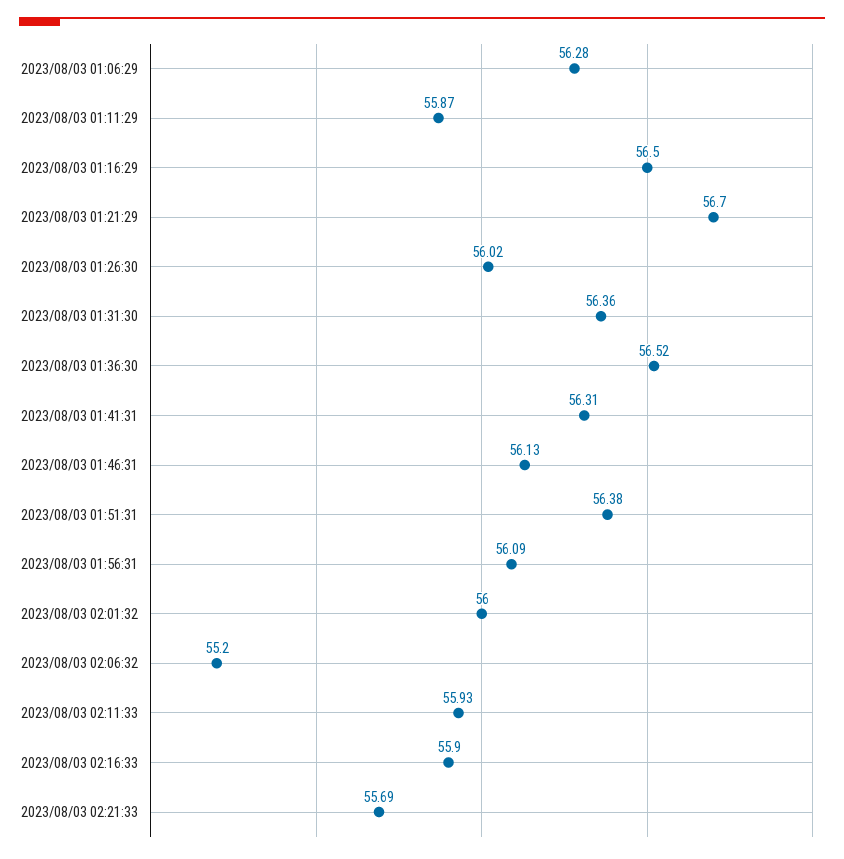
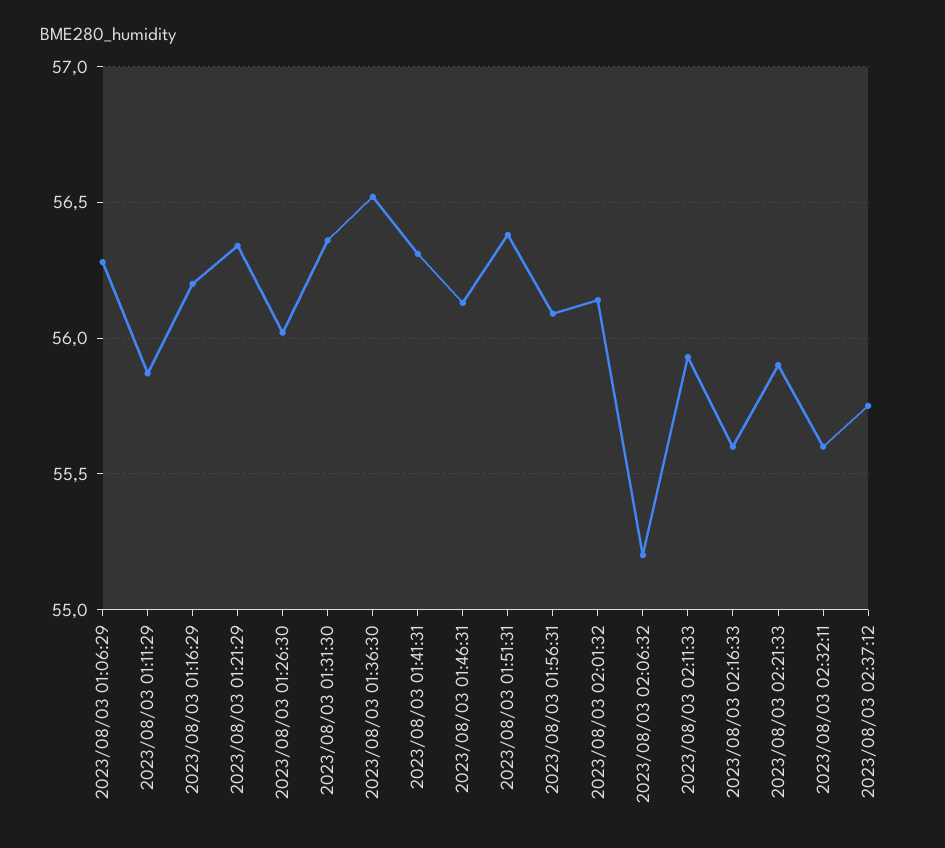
2023/08/03 01:16:29: 56.5 -> 56.2
2023/08/03 01:21:29: 56.7 -> 56.35
2023/08/03 02:01:32: 56 -> 56.15
2023/08/03 02:16:33: 55.9 -> 55.6
2023/08/03 02:21:33: 55.69 -> 55.9
2023/08/03 02:32:11: none -> 55.6
2023/08/03 02:37:12: none -> 55.75

